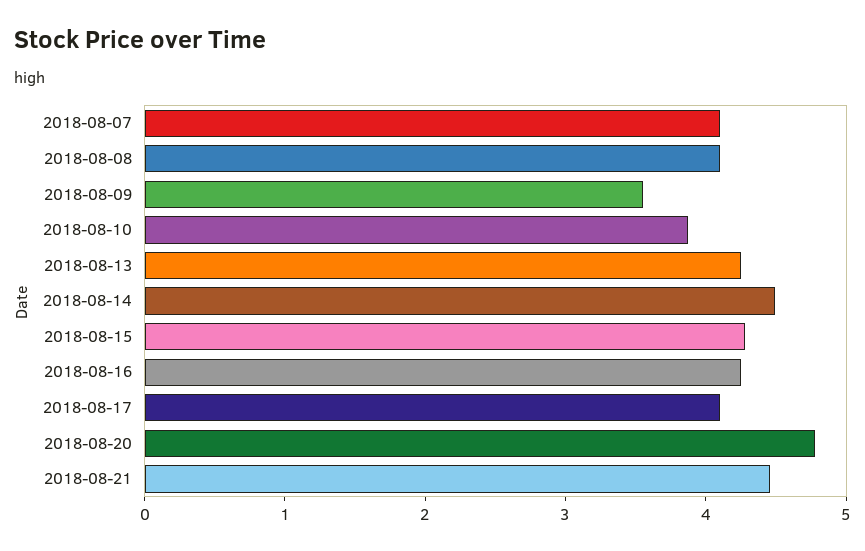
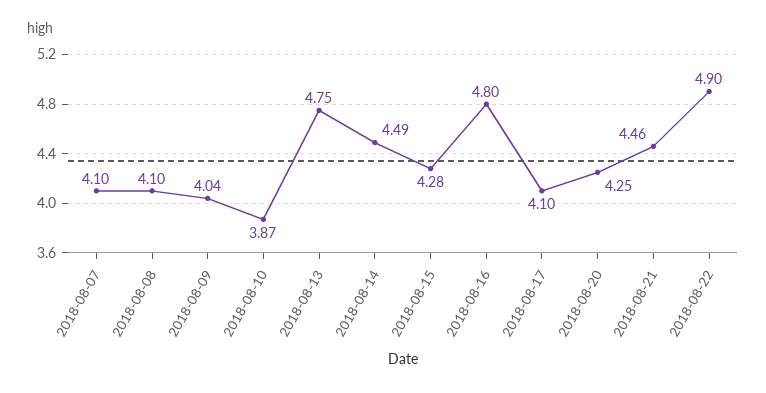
2018-08-09: 3.6 -> 4.04
2018-08-13: 4.2 -> 4.75
2018-08-16: 4.2 -> 4.8
2018-08-20: 4.8 -> 4.25
2018-08-22: none -> 4.9

